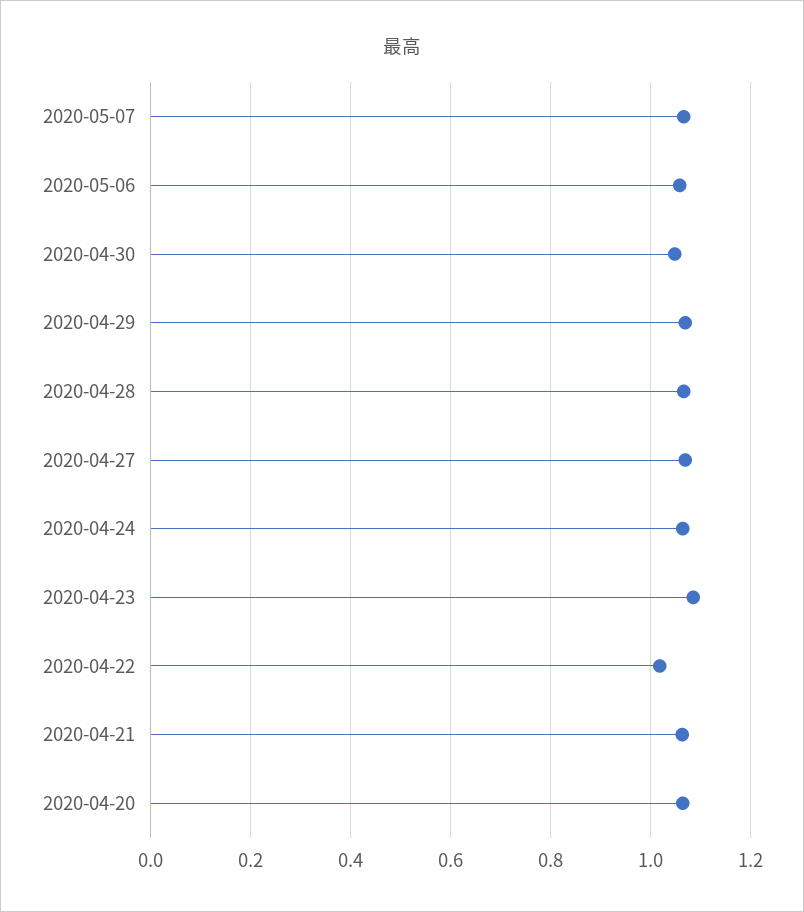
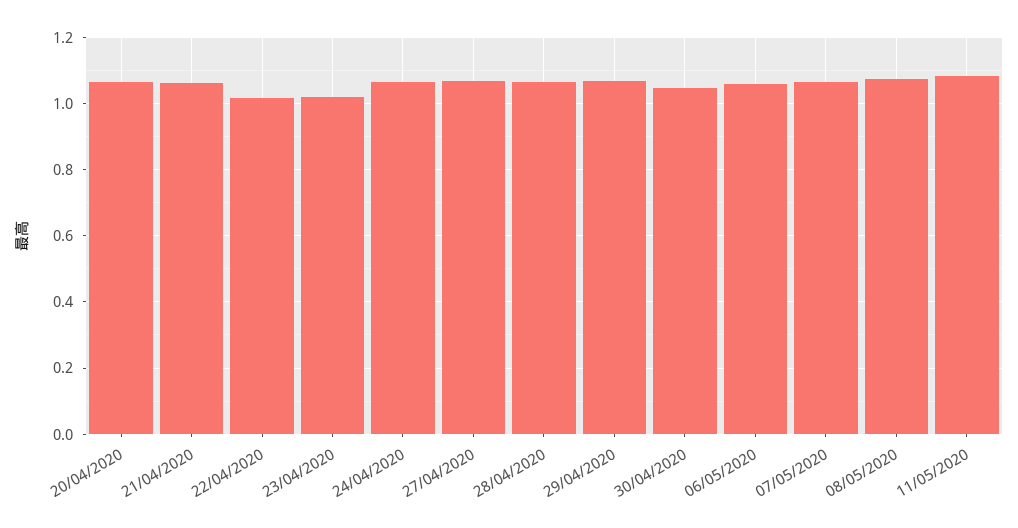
2020-04-23: 1.08 -> 1.02
08/05/2020: none -> 1.08
11/05/2020: none -> 1.08

